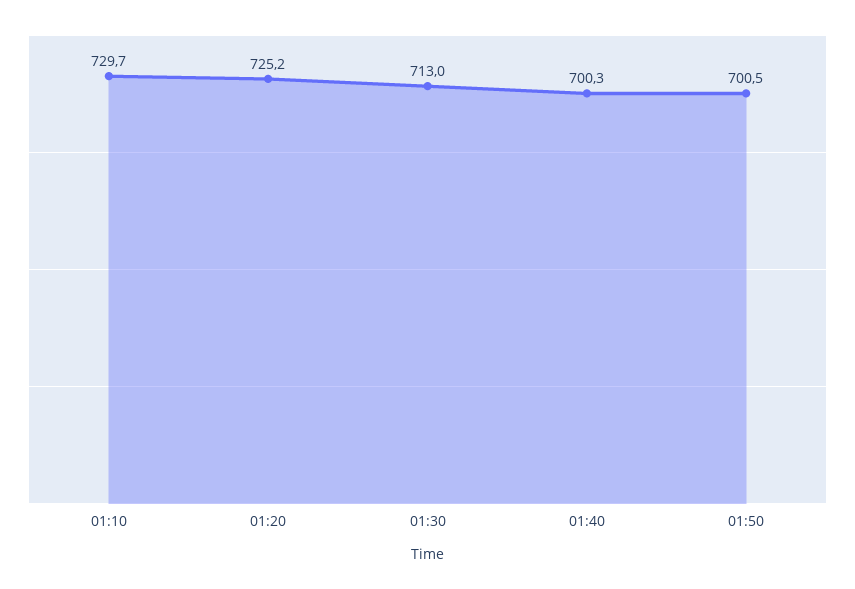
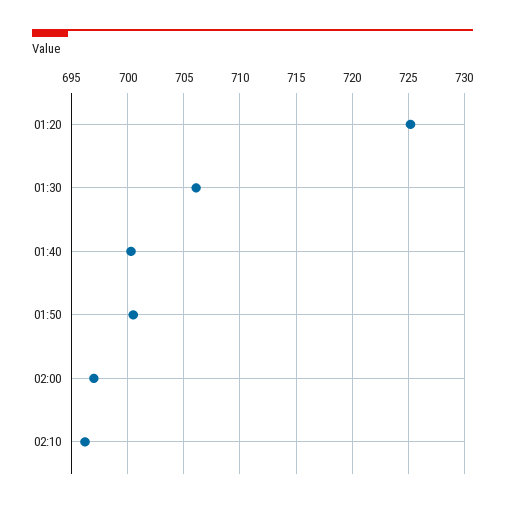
01:10: 729.7 -> none
01:30: 713 -> 706
02:00: none -> 697
02:10: none -> 696

